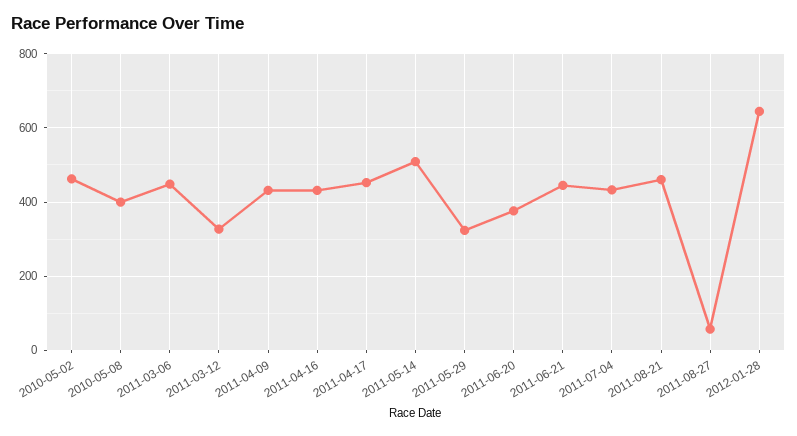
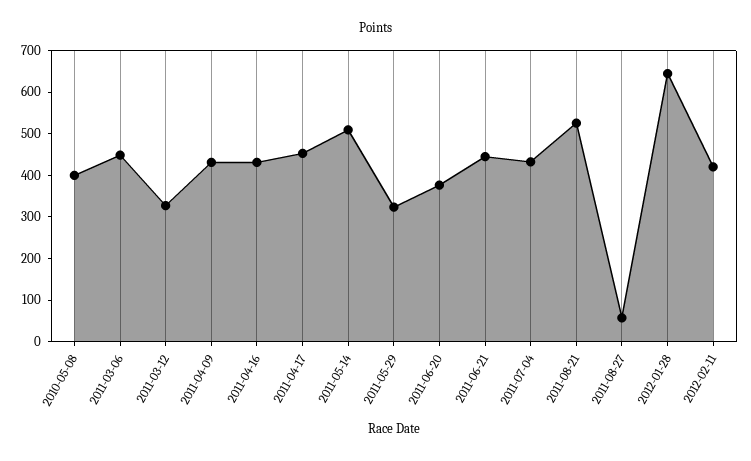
2010-05-02: 460 -> none
2011-08-21: 460 -> 520
2012-02-11: none -> 420

